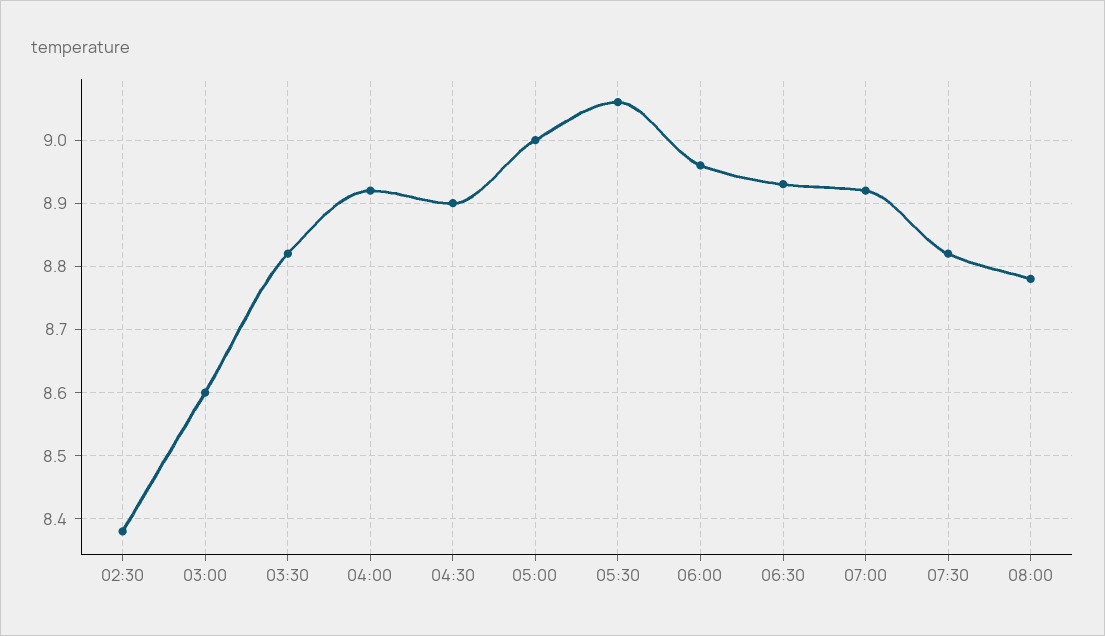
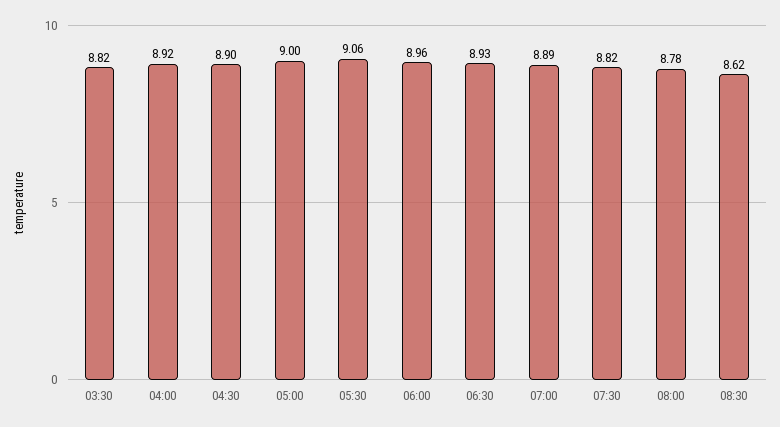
02:30: 8.38 -> none
03:00: 8.6 -> none
07:00: 8.92 -> 8.89
08:30: none -> 8.62

